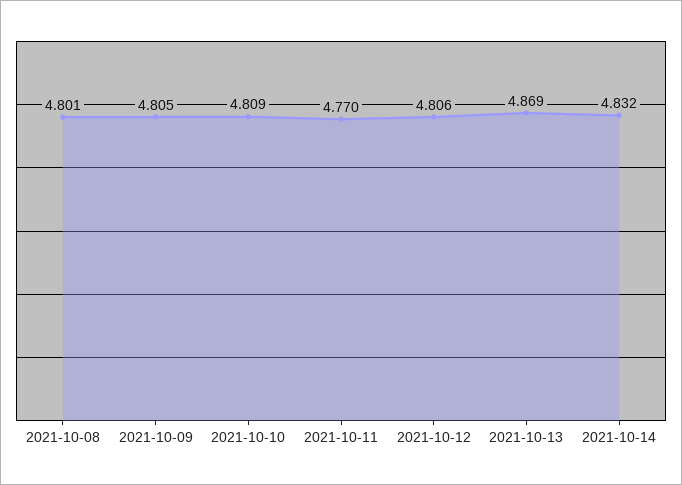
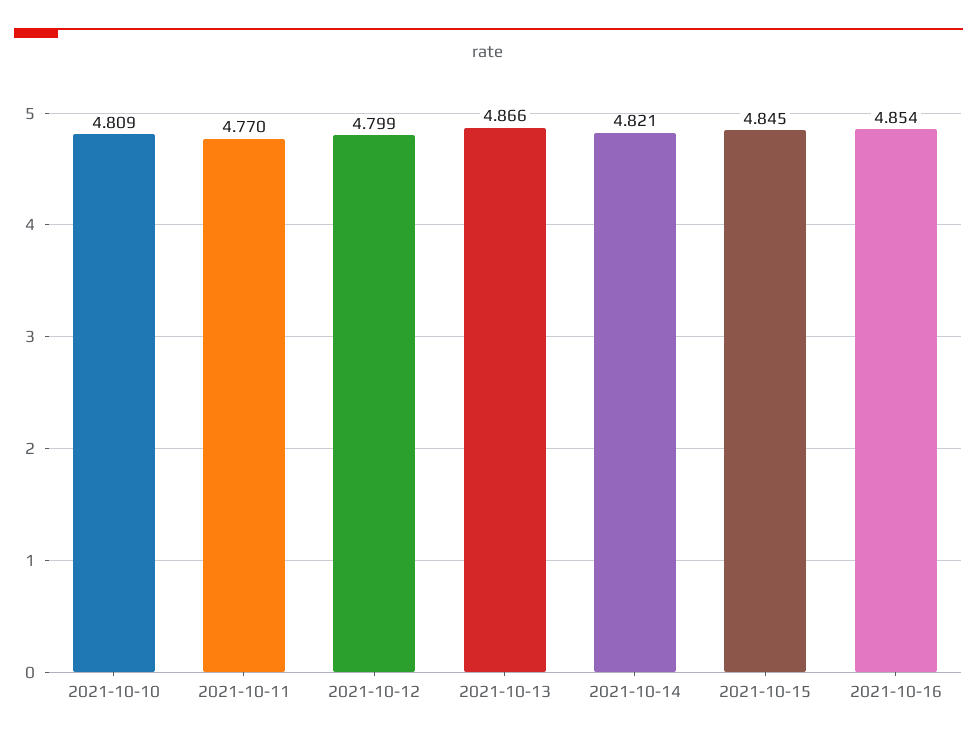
2021-10-08: 4.801 -> none
2021-10-09: 4.805 -> none
2021-10-12: 4.806 -> 4.799
2021-10-13: 4.869 -> 4.866
2021-10-14: 4.832 -> 4.821
2021-10-15: none -> 4.845
2021-10-16: none -> 4.854

